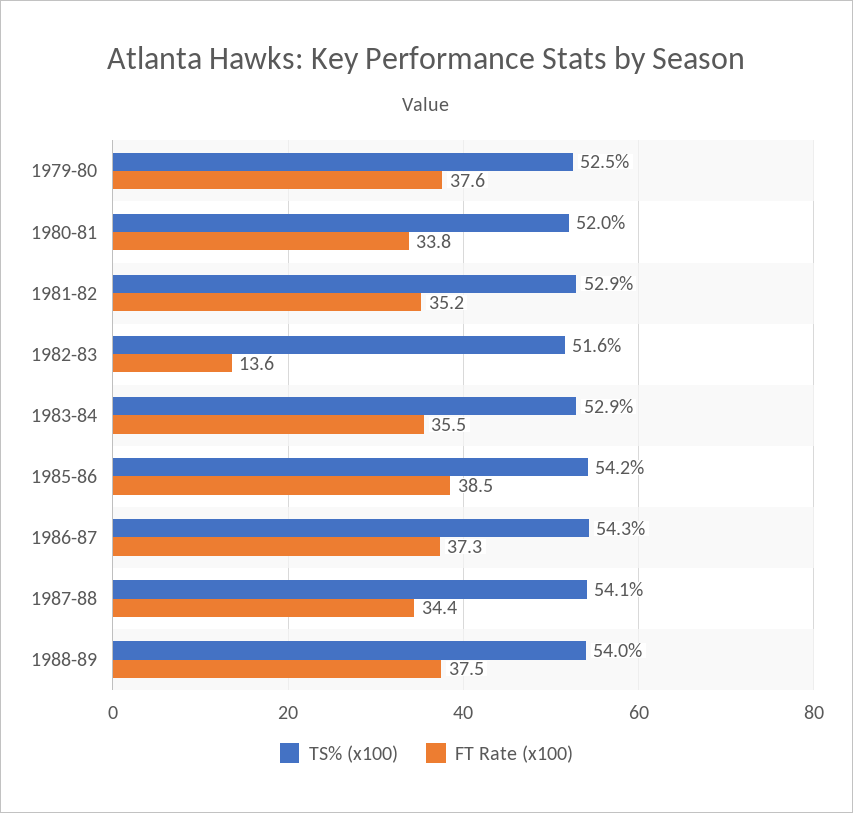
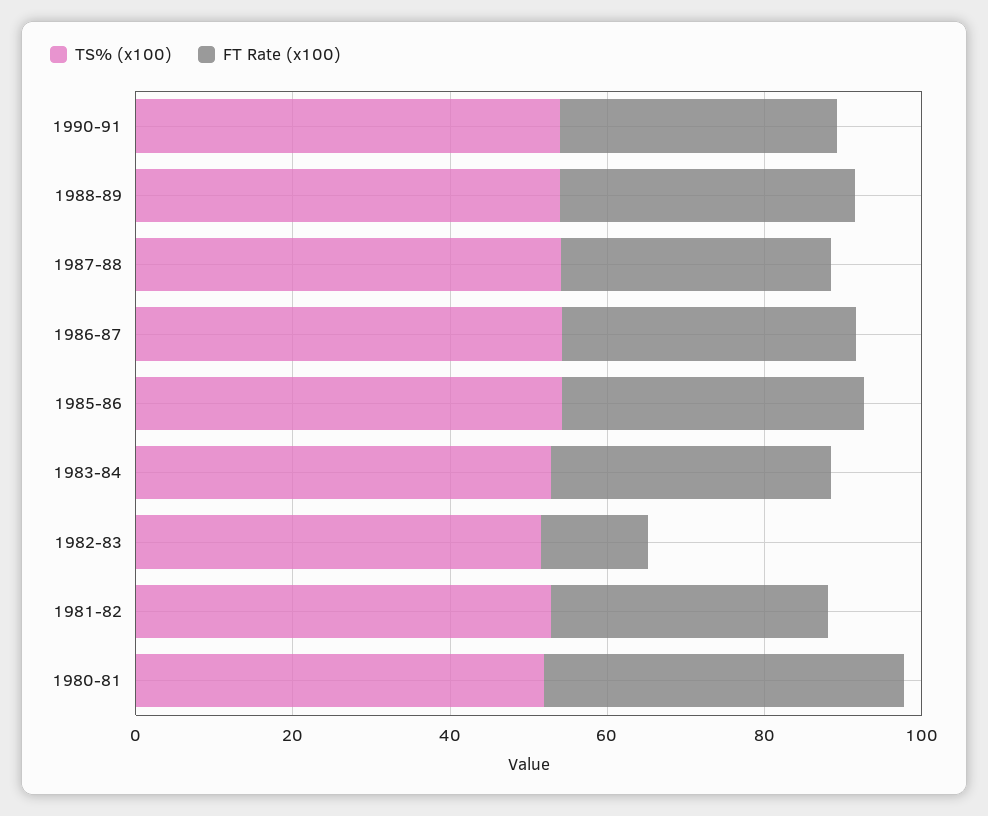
TS% (x100), 1979-80: 52.5 -> none
FT Rate (x100), 1979-80: 37.6 -> none
FT Rate (x100), 1980-81: 33.8 -> 45
TS% (x100), 1990-91: none -> 55
FT Rate (x100), 1990-91: none -> 35

